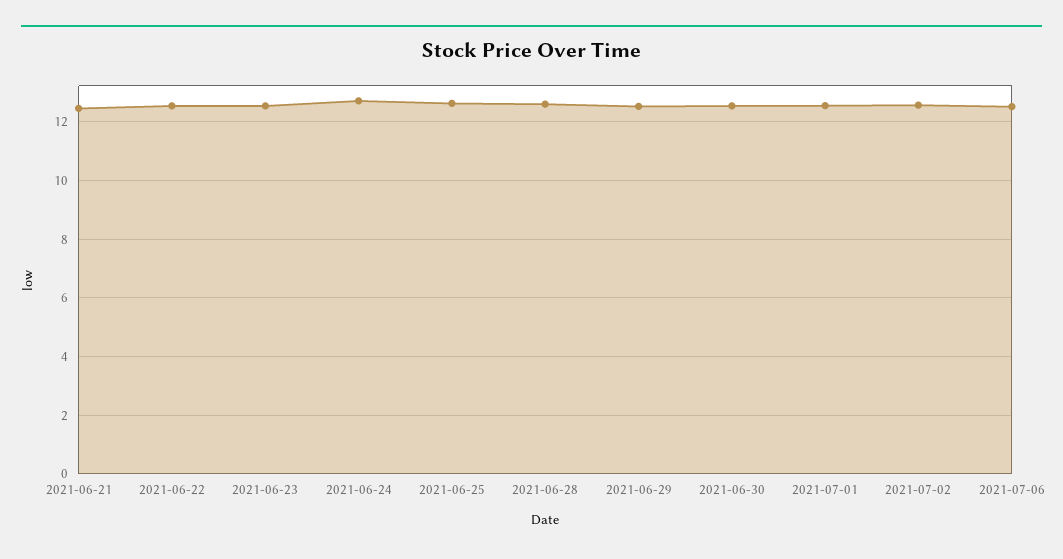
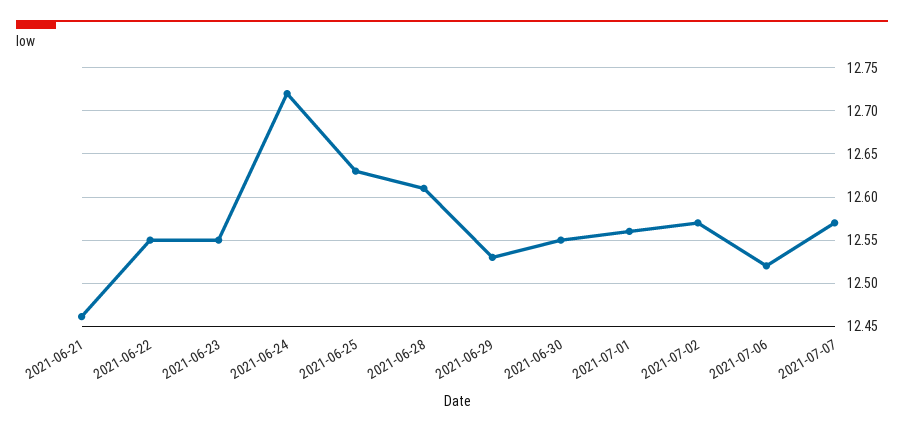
2021-07-07: none -> 12.57

